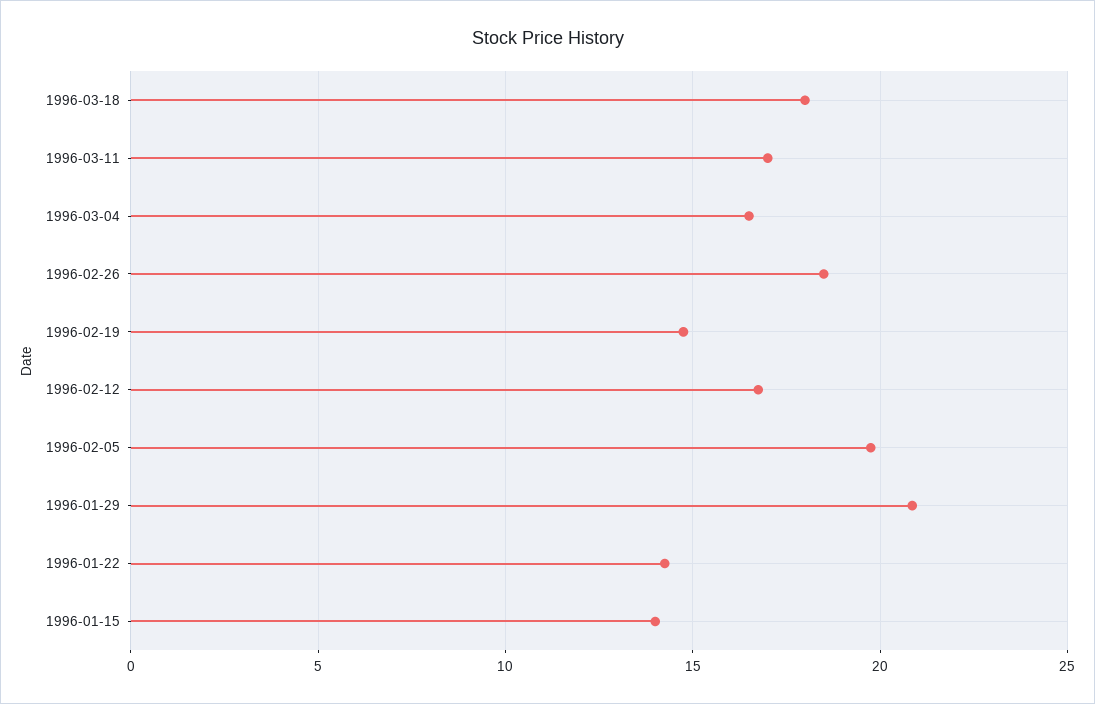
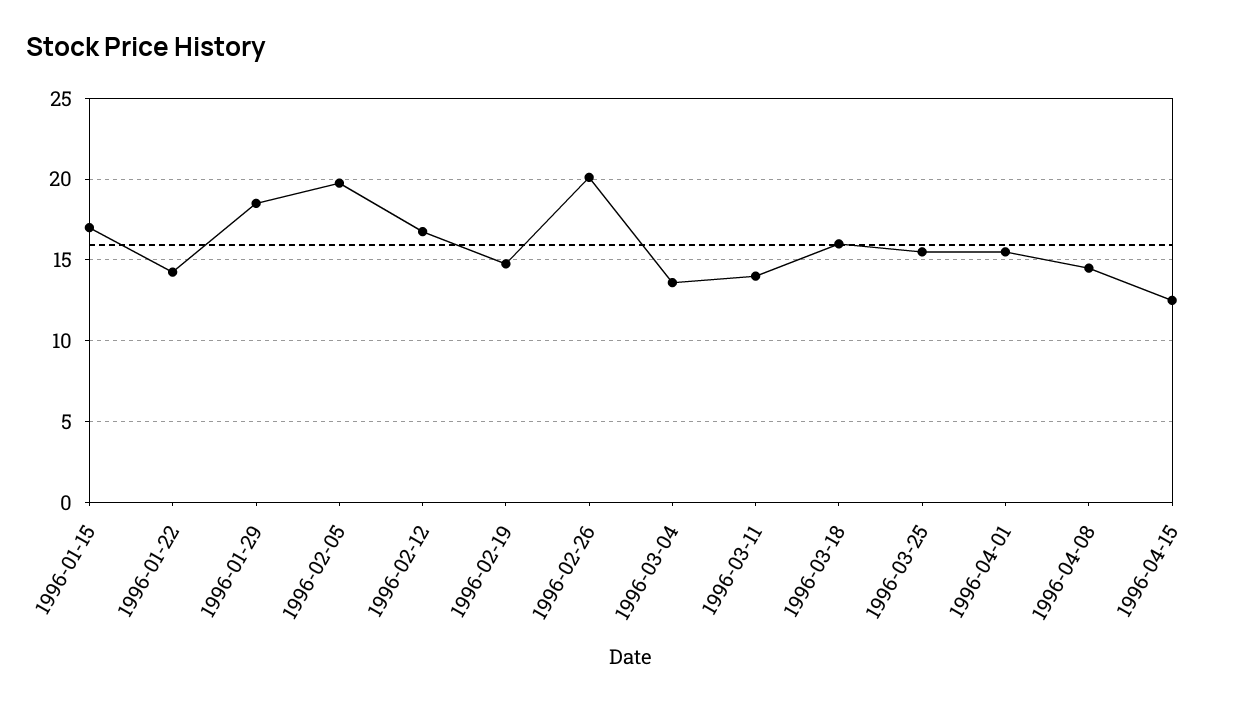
1996-03-18: 18 -> 16
1996-03-11: 17 -> 14
1996-03-04: 16.5 -> 13.5
1996-02-26: 18.5 -> 20
1996-01-29: 21 -> 18.5
1996-01-15: 14 -> 17
1996-03-25: none -> 15.5
1996-04-01: none -> 15.5
1996-04-08: none -> 14.5
1996-04-15: none -> 12.5

